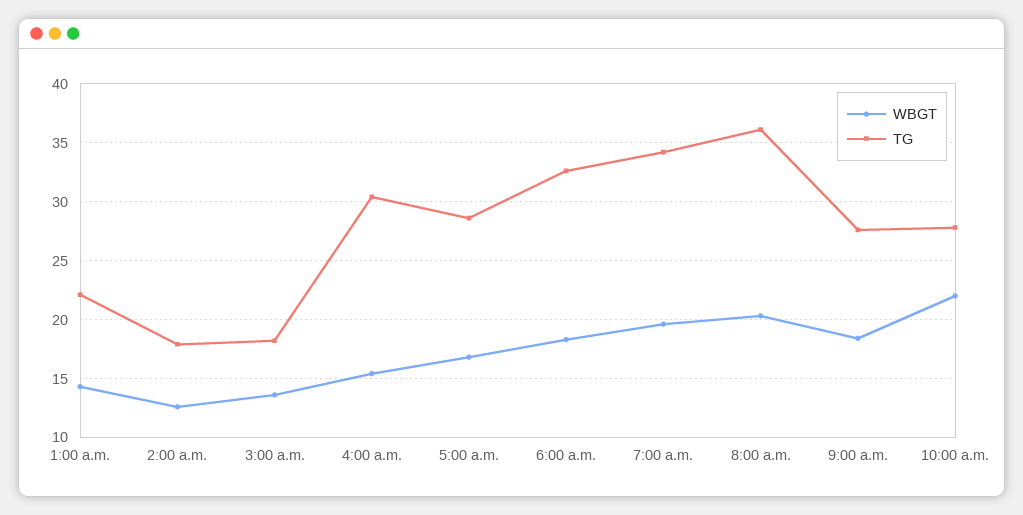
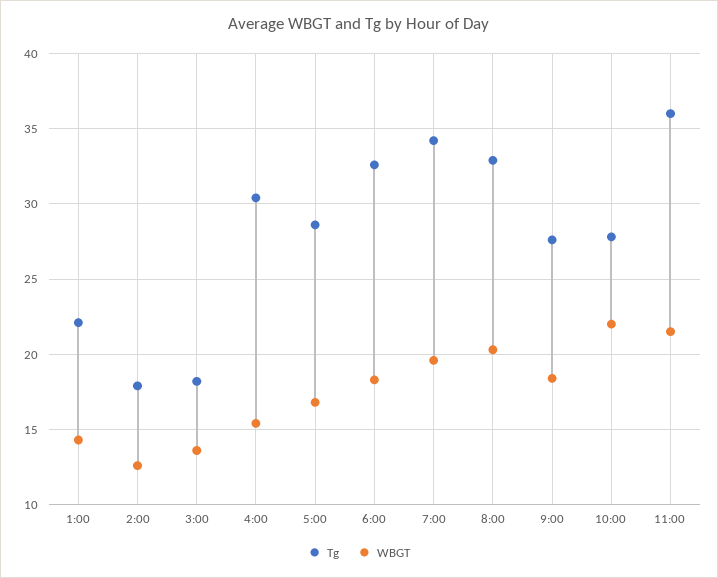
TG, 8:00 a.m.: 36 -> 33
TG, 11:00: none -> 36
WBGT, 11:00: none -> 21.5

